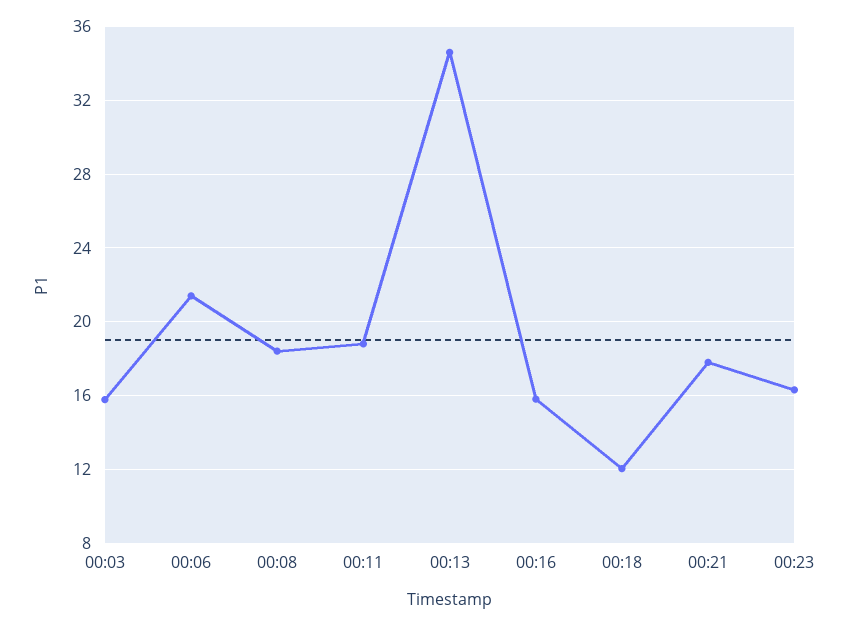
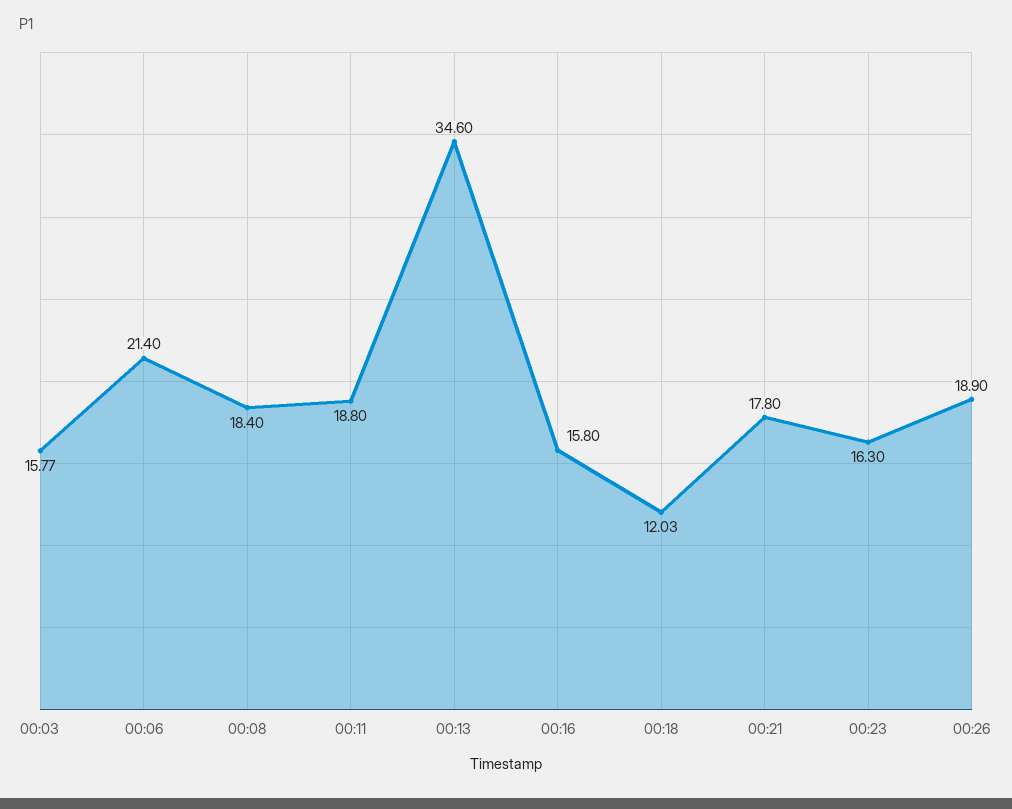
00:26: none -> 18.9

